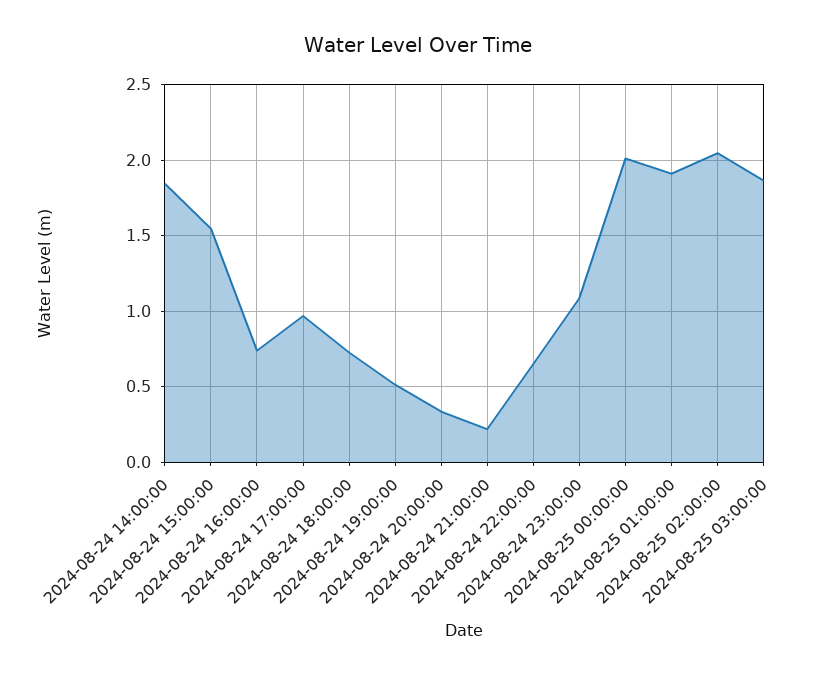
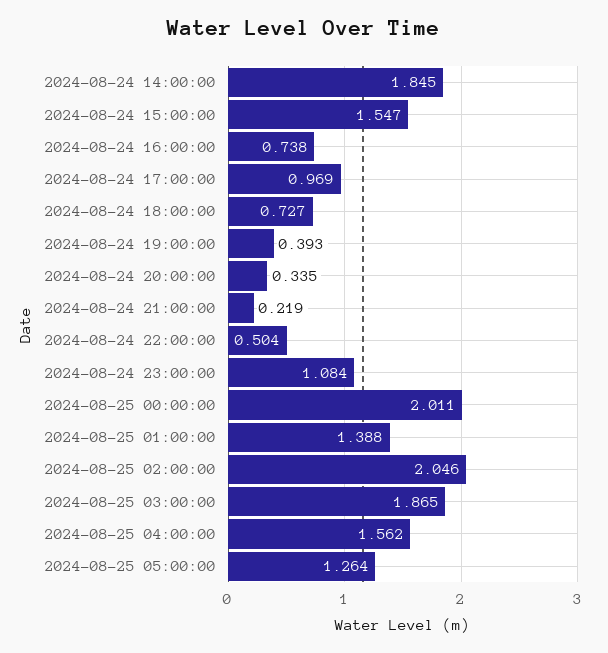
2024-08-24 19:00:00: 0.5 -> 0.393
2024-08-24 22:00:00: 0.65 -> 0.504
2024-08-25 01:00:00: 1.9 -> 1.388
2024-08-25 04:00:00: none -> 1.562
2024-08-25 05:00:00: none -> 1.264

